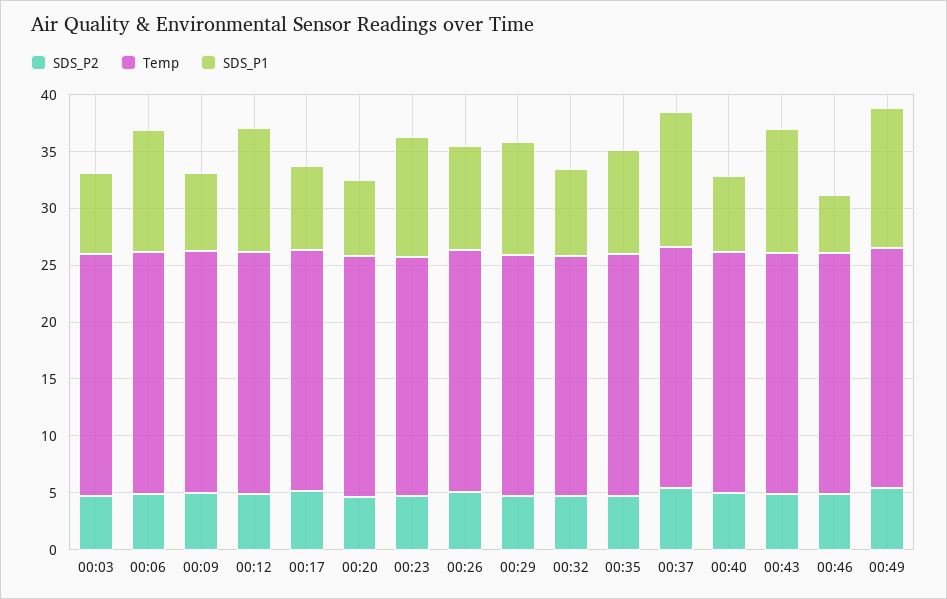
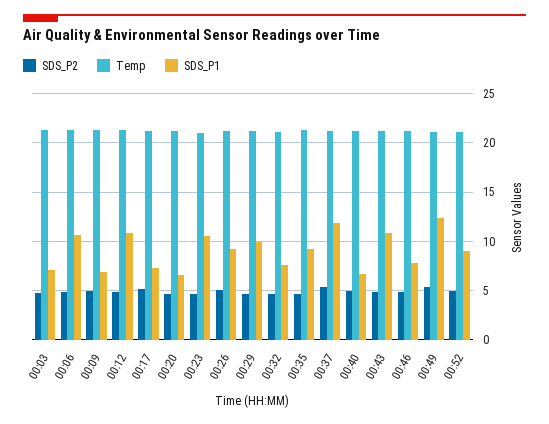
SDS_P1, 00:46: 5 -> 8
SDS_P2, 00:52: none -> 5
Temp, 00:52: none -> 21
SDS_P1, 00:52: none -> 9

